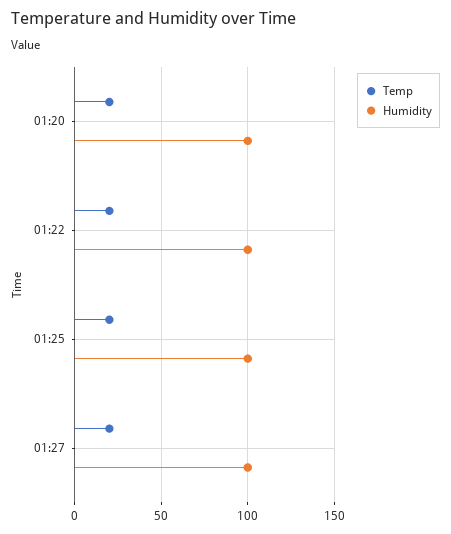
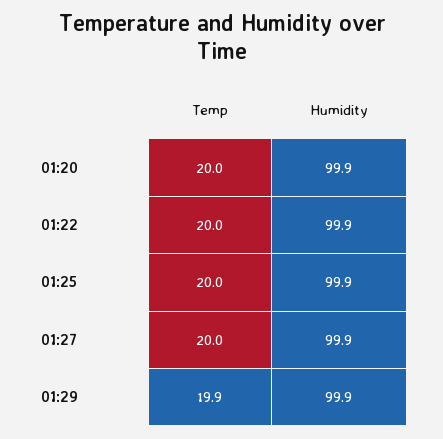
Temp, 01:29: none -> 19.9
Humidity, 01:29: none -> 99.9

